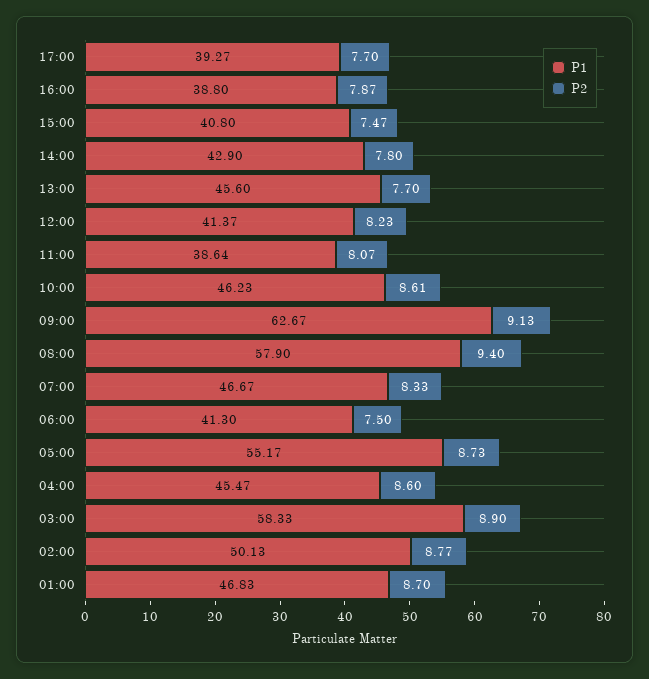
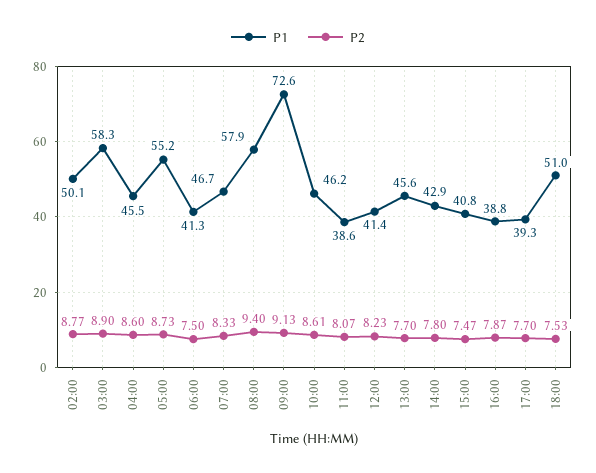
P1, 09:00: 62.67 -> 72.6
P1, 01:00: 46.83 -> none
P2, 01:00: 8.7 -> none
P1, 18:00: none -> 51
P2, 18:00: none -> 7.53

